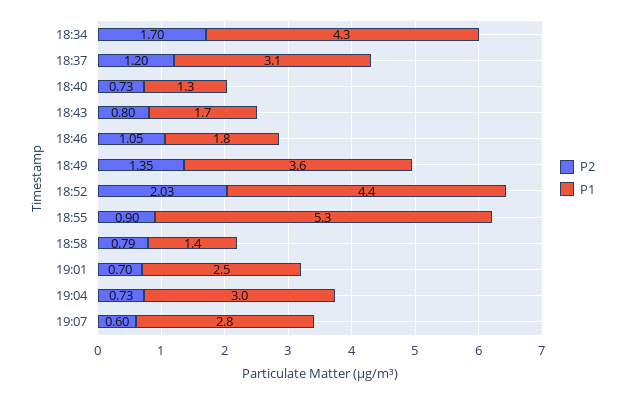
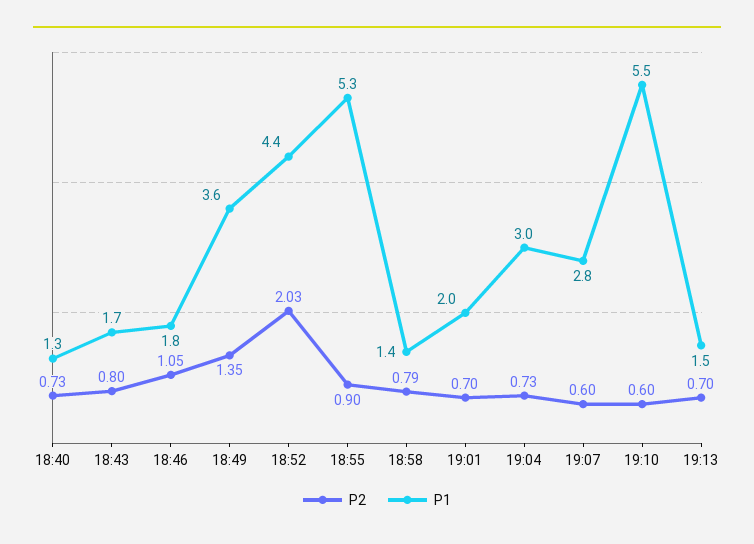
P2, 18:34: 1.7 -> none
P1, 18:34: 4.3 -> none
P2, 18:37: 1.2 -> none
P1, 18:37: 3.1 -> none
P1, 19:01: 2.5 -> 2
P2, 19:10: none -> 0.6
P1, 19:10: none -> 5.5
P2, 19:13: none -> 0.7
P1, 19:13: none -> 1.5

